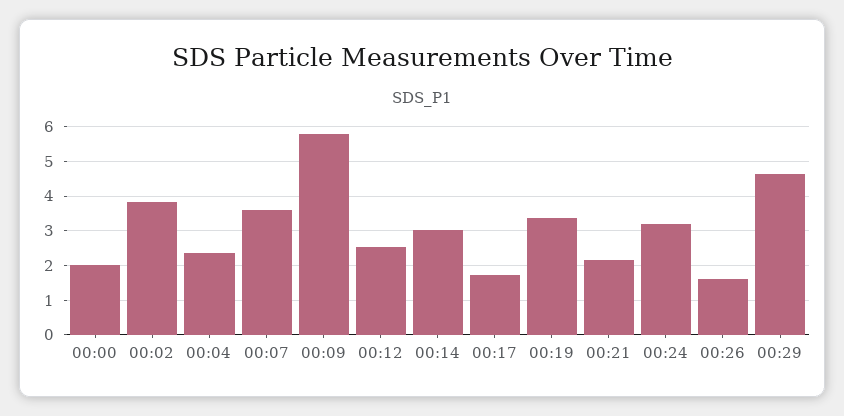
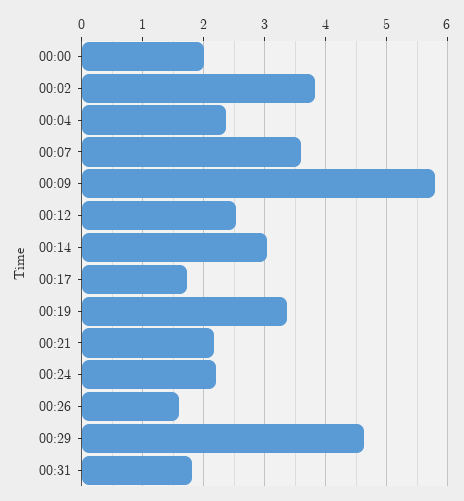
00:24: 3.2 -> 2.2
00:31: none -> 1.8

